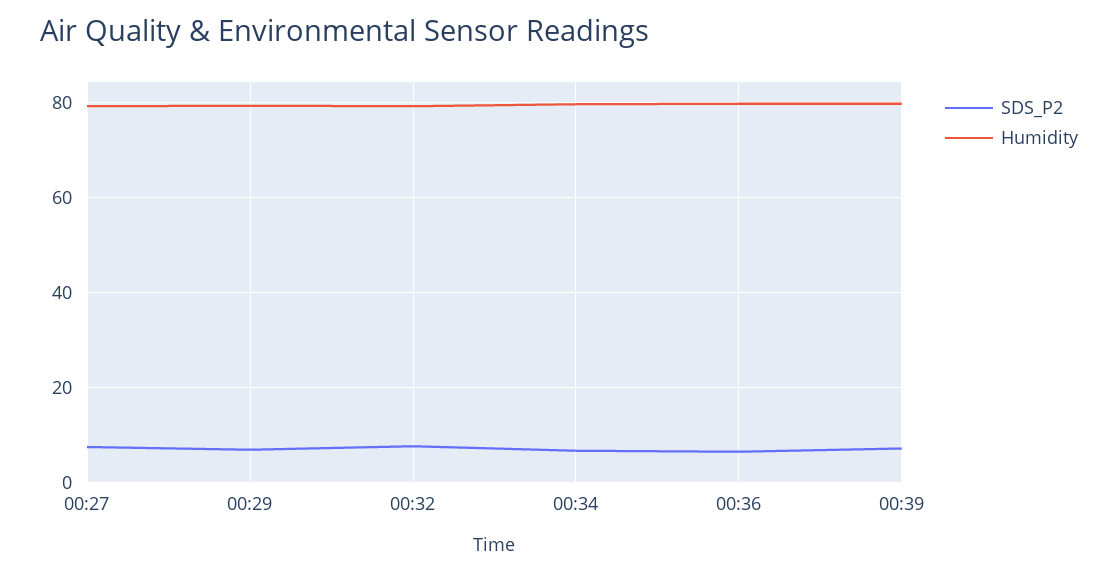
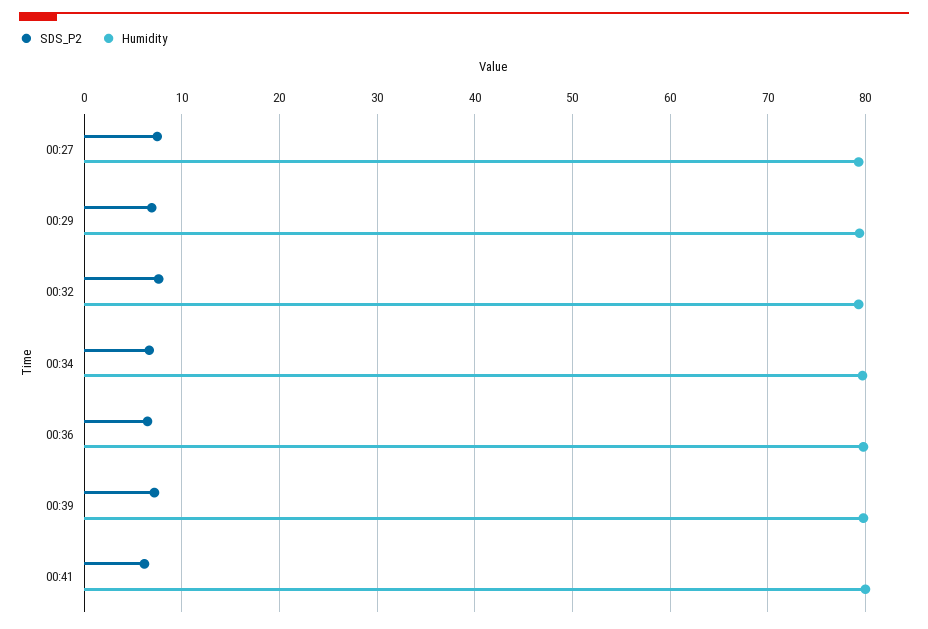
SDS_P2, 00:41: none -> 6
Humidity, 00:41: none -> 80

